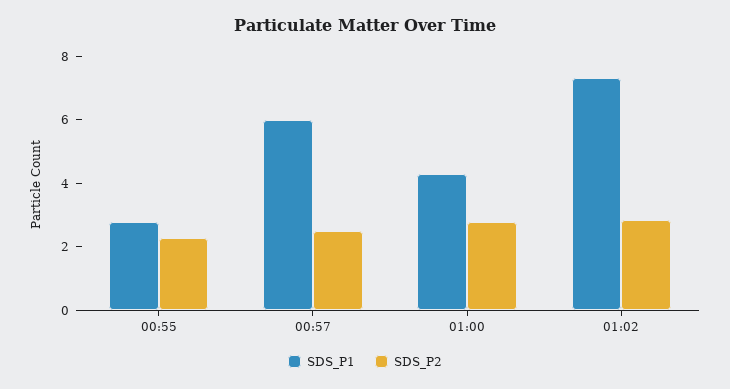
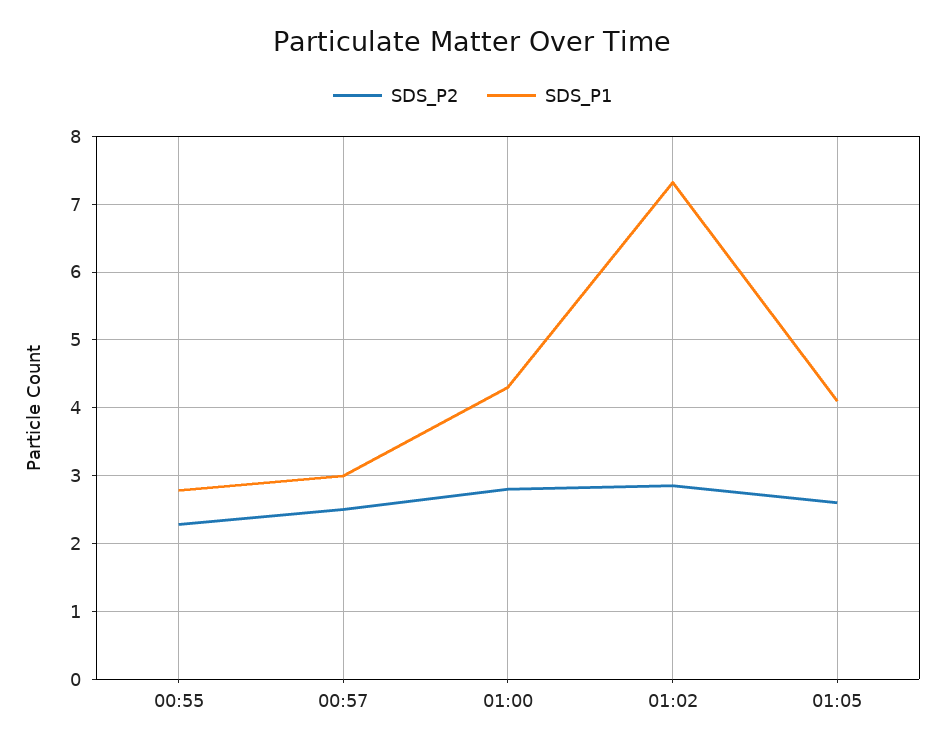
SDS_P1, 00:57: 6 -> 3
SDS_P2, 01:05: none -> 2.6
SDS_P1, 01:05: none -> 4.1

